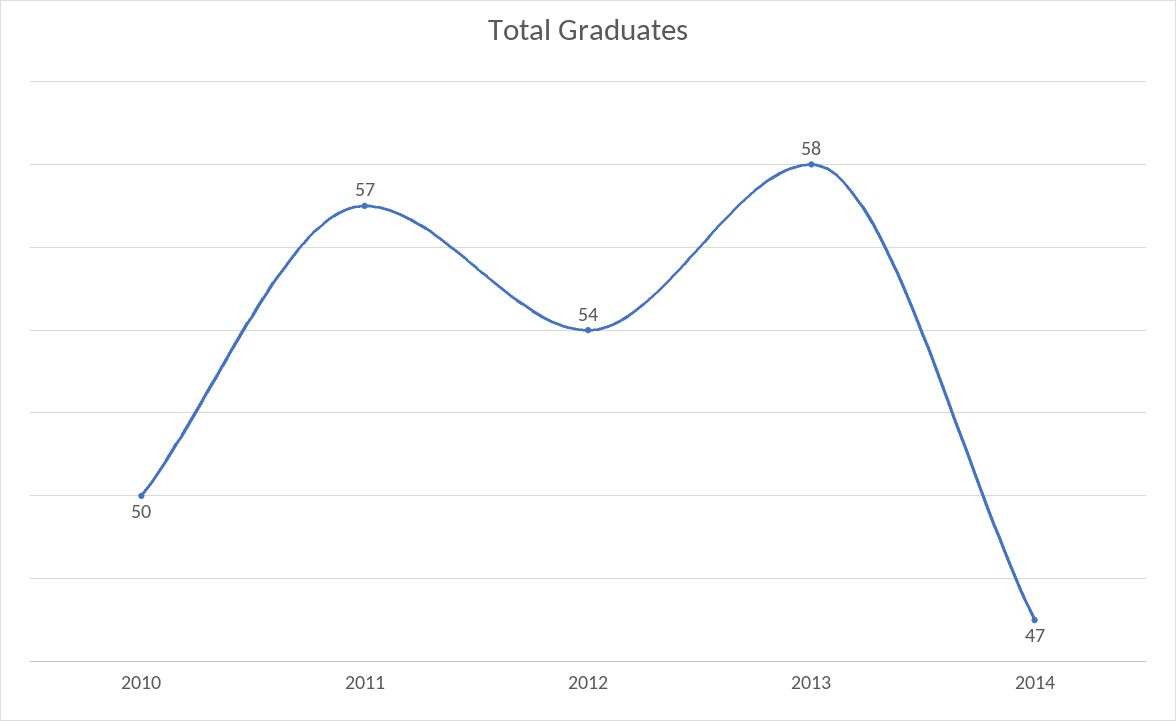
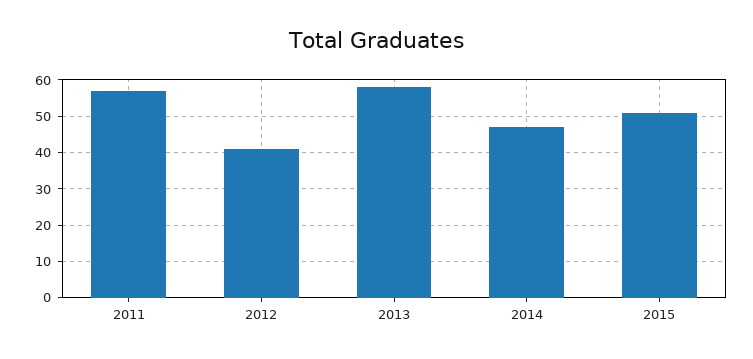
2010: 50 -> none
2012: 54 -> 40
2015: none -> 50

